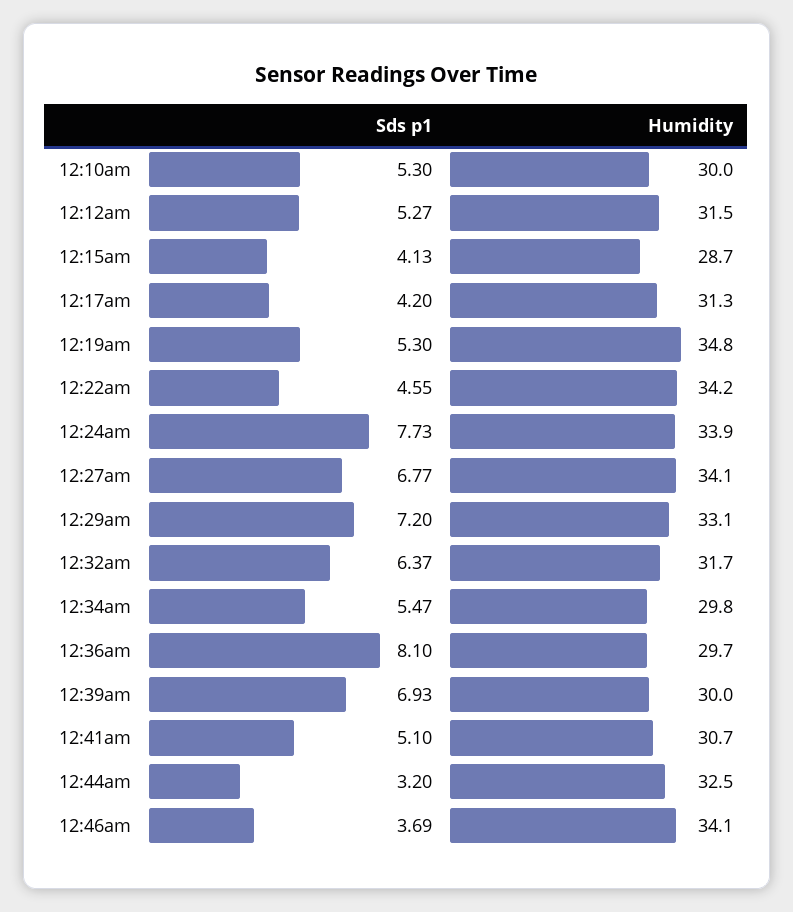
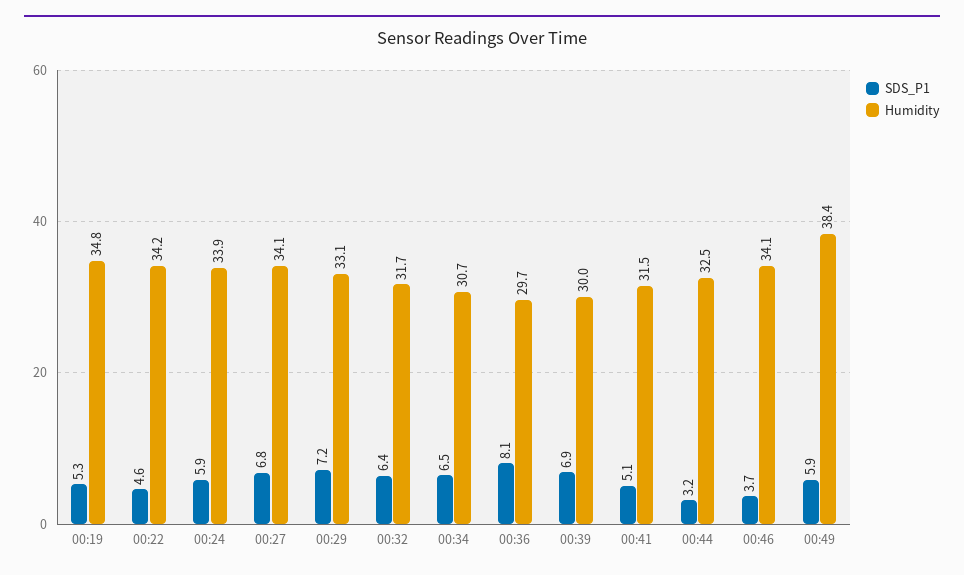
Sds p1, 12:10am: 5.3 -> none
Humidity, 12:10am: 30 -> none
Sds p1, 12:12am: 5.27 -> none
Humidity, 12:12am: 31.5 -> none
Sds p1, 12:15am: 4.13 -> none
Humidity, 12:15am: 28.7 -> none
Sds p1, 12:17am: 4.2 -> none
Humidity, 12:17am: 31.3 -> none
Sds p1, 12:24am: 7.73 -> 5.9
Sds p1, 12:34am: 5.47 -> 6.5
Humidity, 12:34am: 29.8 -> 30.7
Humidity, 12:41am: 30.7 -> 31.5
Sds p1, 00:49: none -> 5.9
Humidity, 00:49: none -> 38.4

